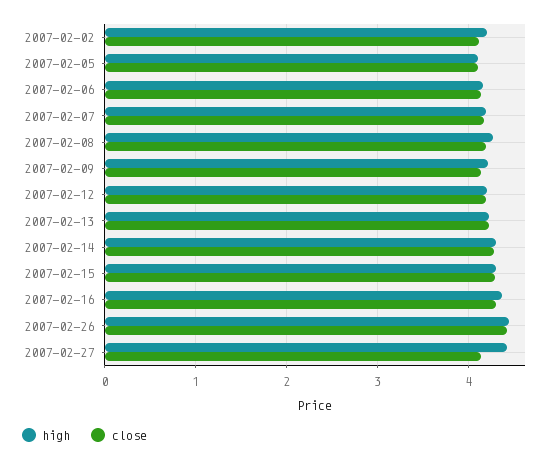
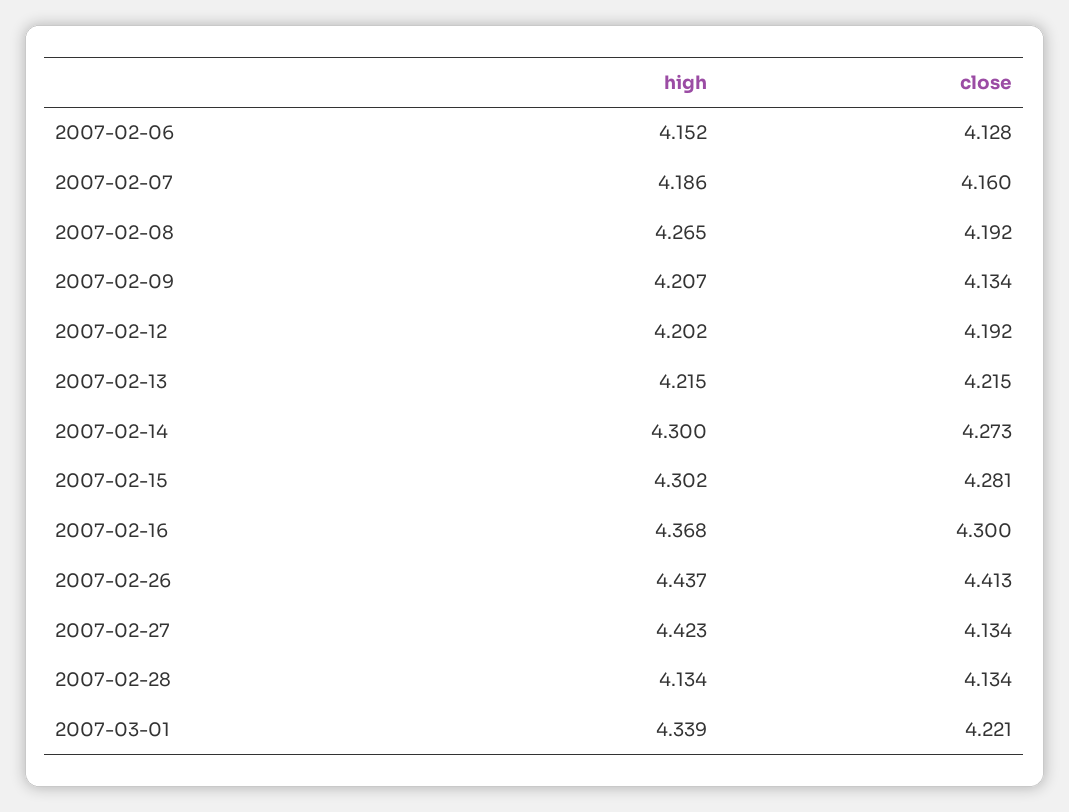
high, 2007-02-02: 4.2 -> none
close, 2007-02-02: 4.1 -> none
high, 2007-02-05: 4.1 -> none
close, 2007-02-05: 4.1 -> none
high, 2007-02-28: none -> 4.134
close, 2007-02-28: none -> 4.134
high, 2007-03-01: none -> 4.339
close, 2007-03-01: none -> 4.221

